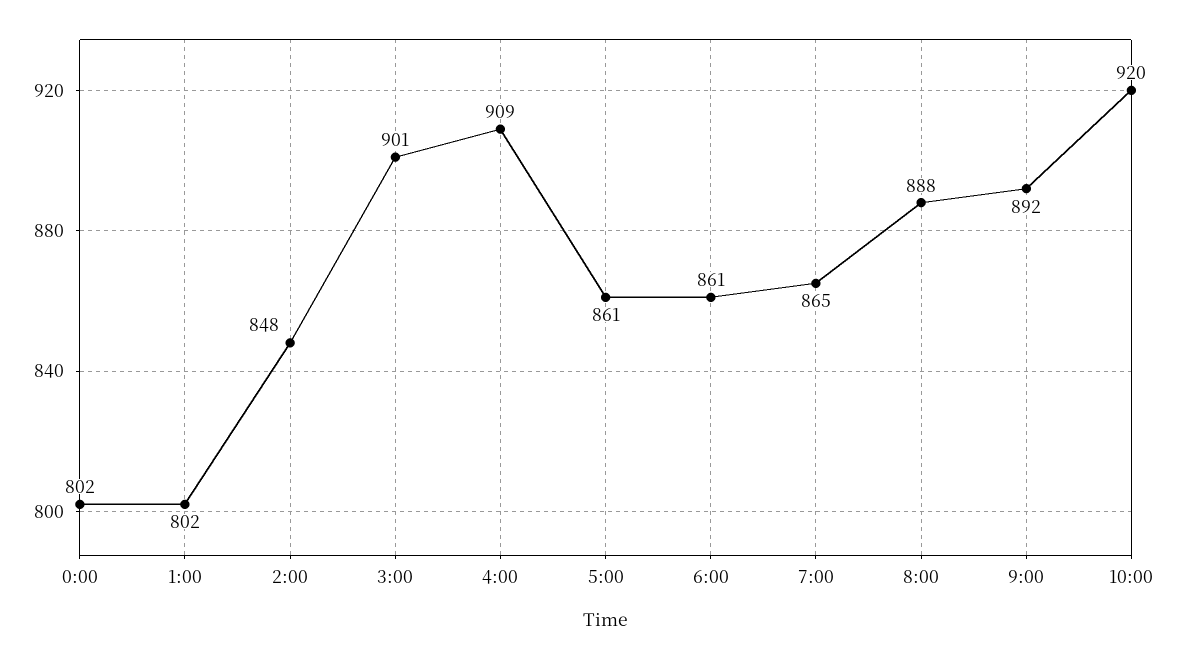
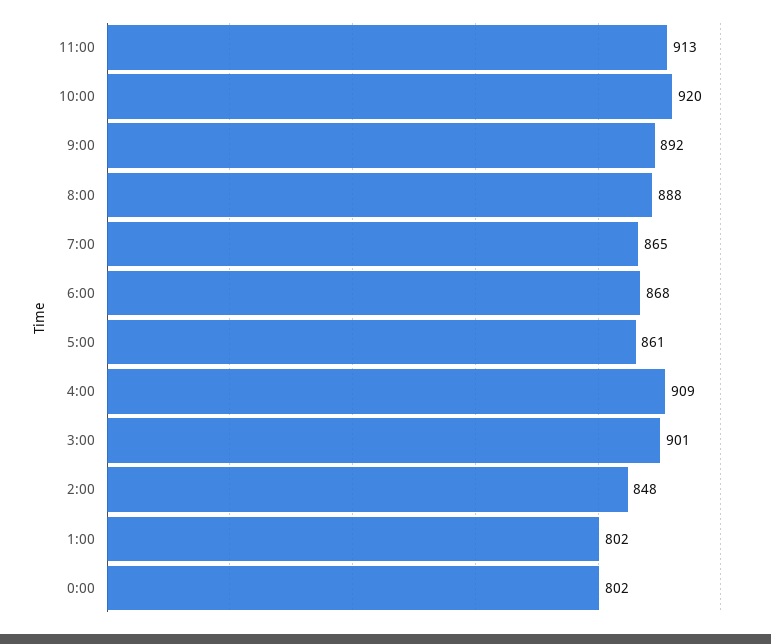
6:00: 861 -> 868
11:00: none -> 913

